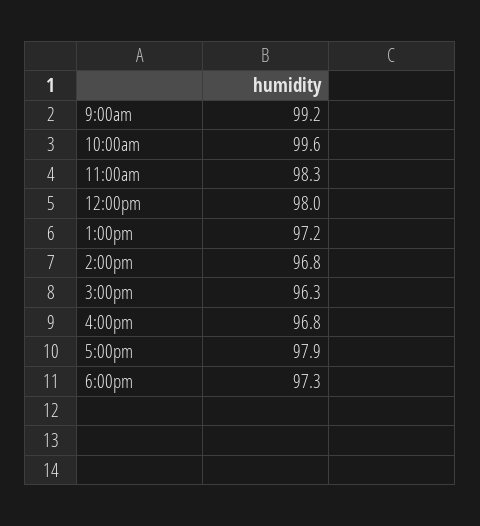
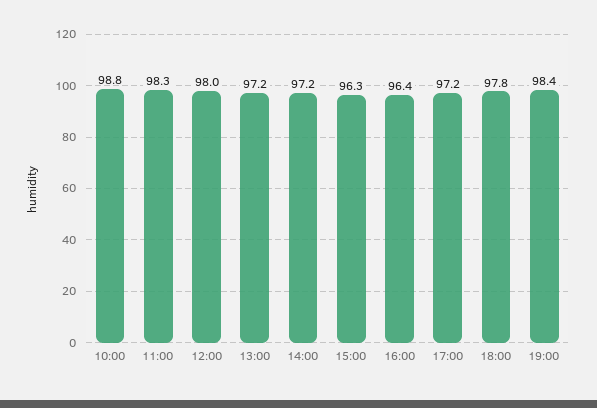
9:00am: 99.2 -> none
10:00am: 99.6 -> 98.8
2:00pm: 96.8 -> 97.2
4:00pm: 96.8 -> 96.4
5:00pm: 97.9 -> 97.2
6:00pm: 97.3 -> 97.8
19:00: none -> 98.4

